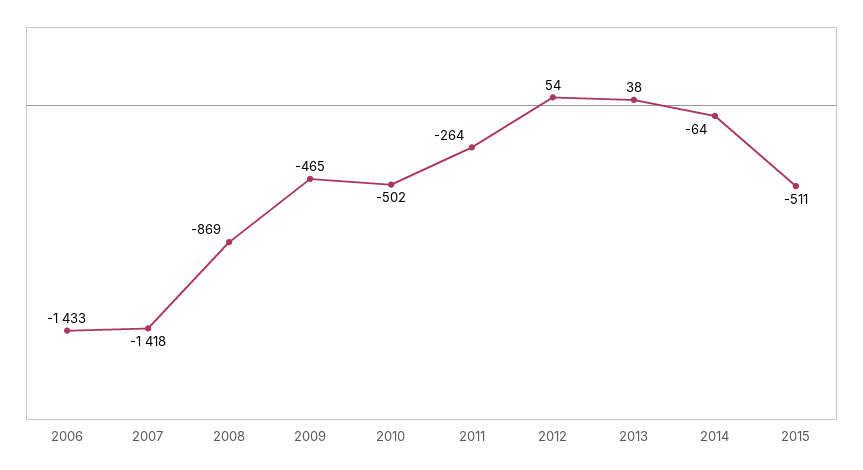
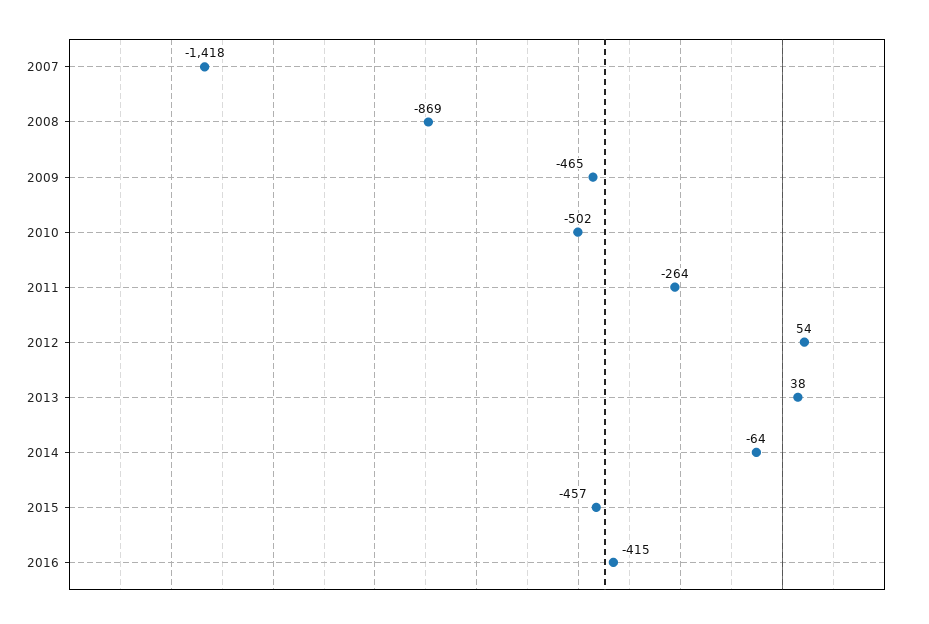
2006: -1433 -> none
2015: -511 -> -457
2016: none -> -415

